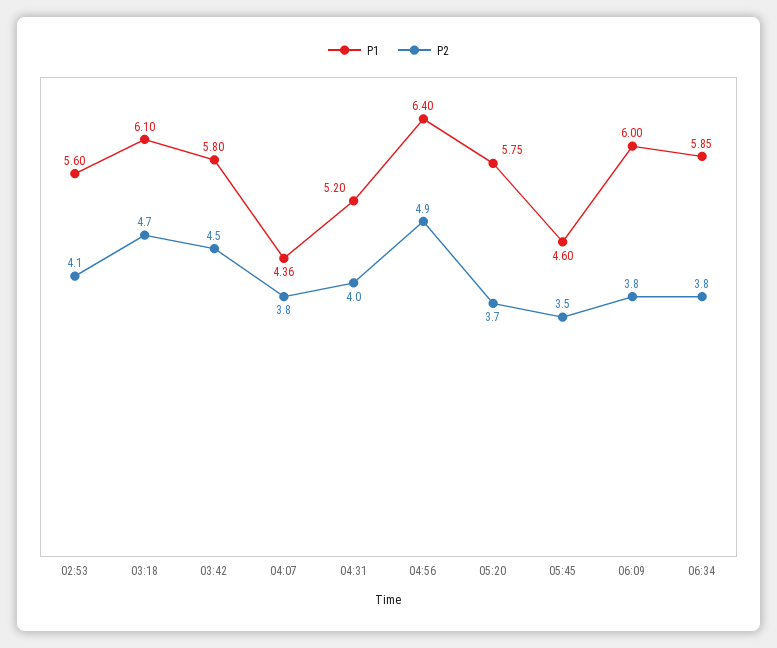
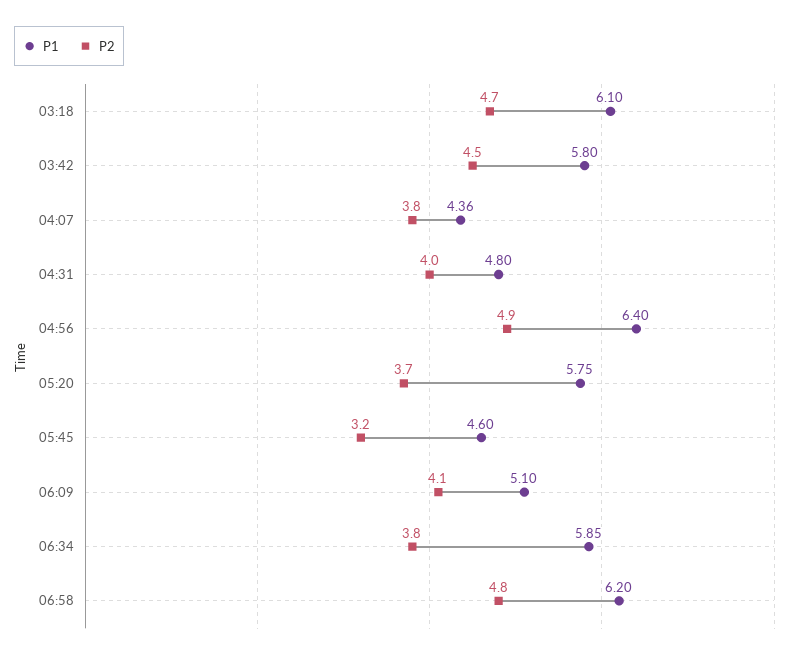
P1, 02:53: 5.6 -> none
P2, 02:53: 4.1 -> none
P1, 04:31: 5.2 -> 4.8
P2, 05:45: 3.5 -> 3.2
P1, 06:09: 6 -> 5.1
P2, 06:09: 3.8 -> 4.1
P1, 06:58: none -> 6.2
P2, 06:58: none -> 4.8

